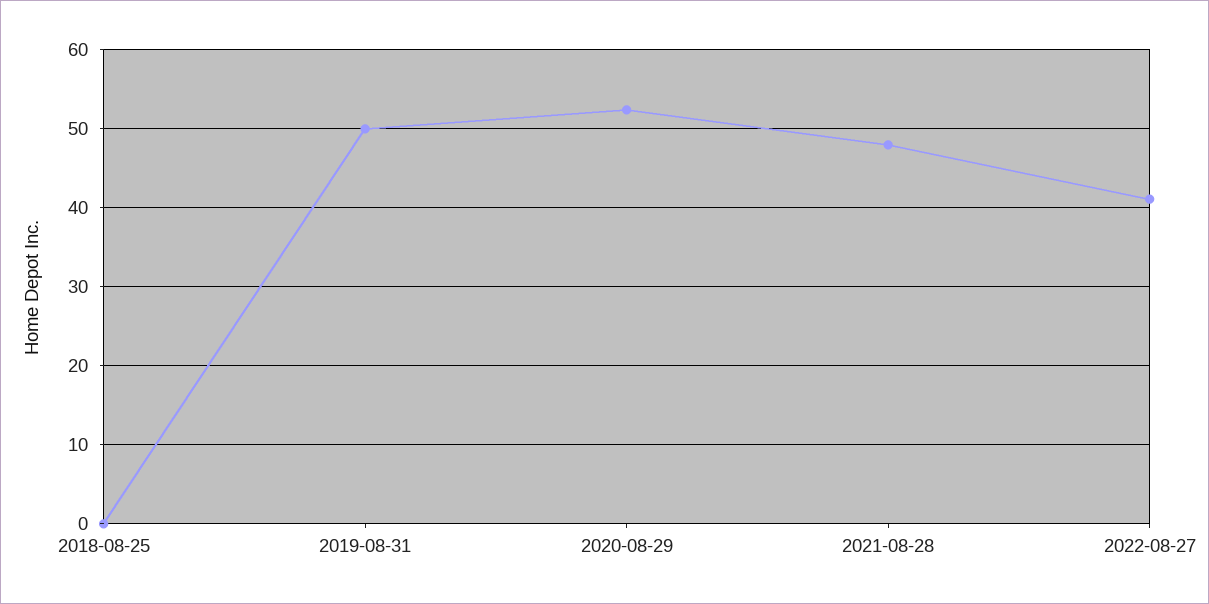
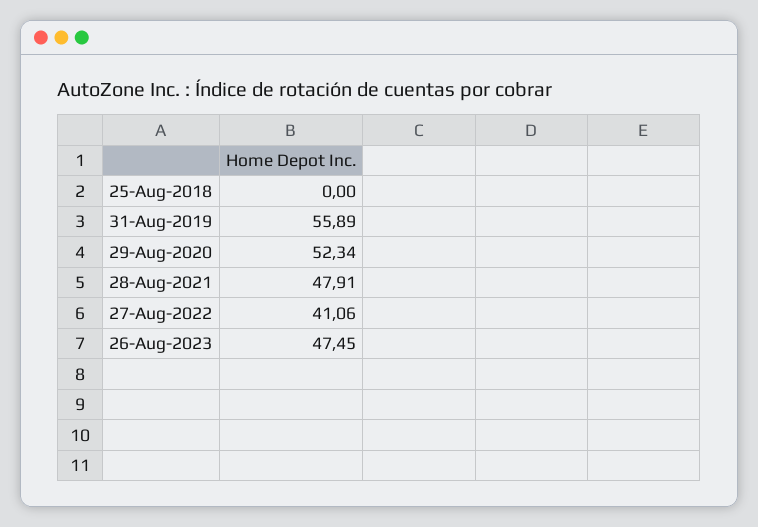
2019-08-31: 50 -> 55.89
26-Aug-2023: none -> 47.45

